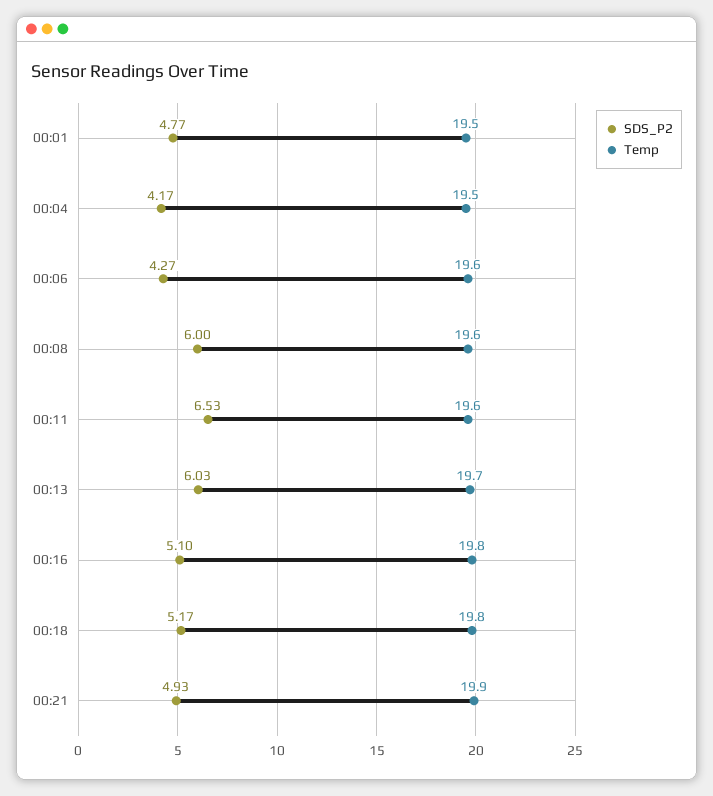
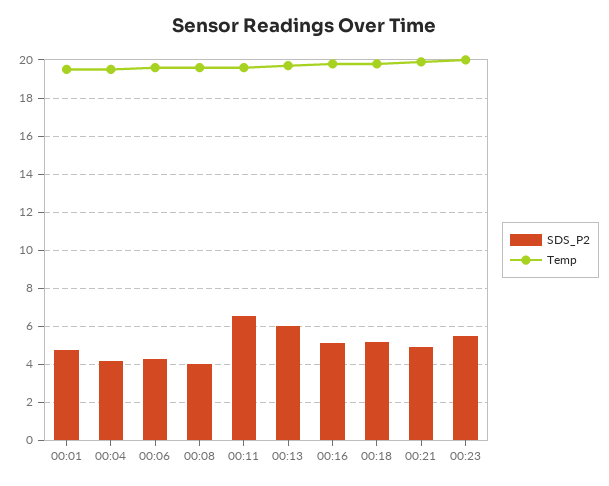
SDS_P2, 00:08: 6 -> 4
SDS_P2, 00:23: none -> 5.5
Temp, 00:23: none -> 20

